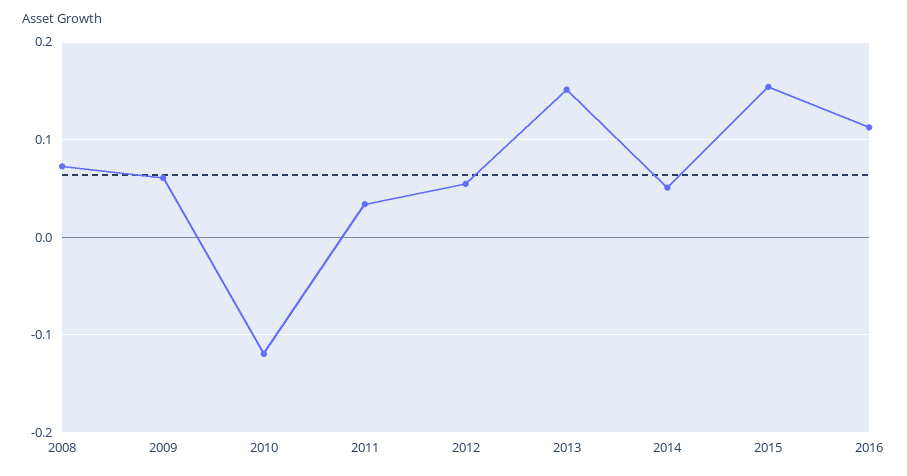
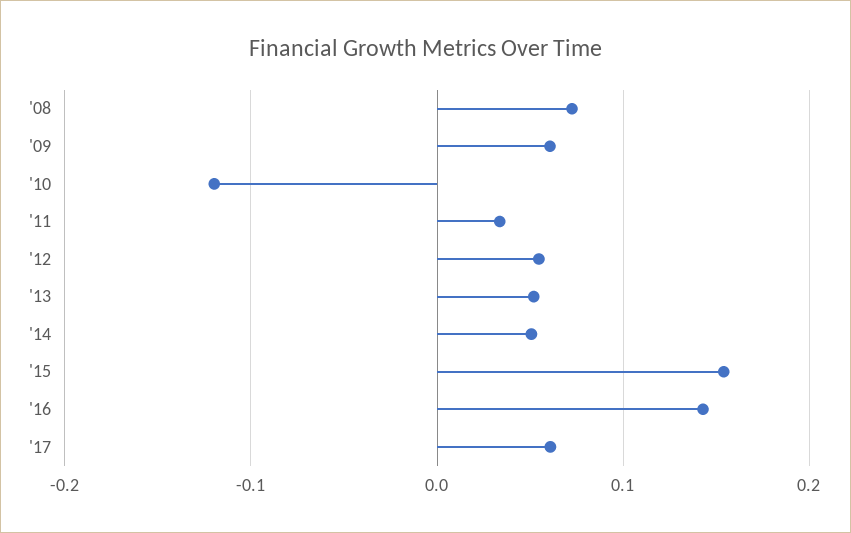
2013: 0.15 -> 0.05
2016: 0.11 -> 0.14
'17: none -> 0.06

